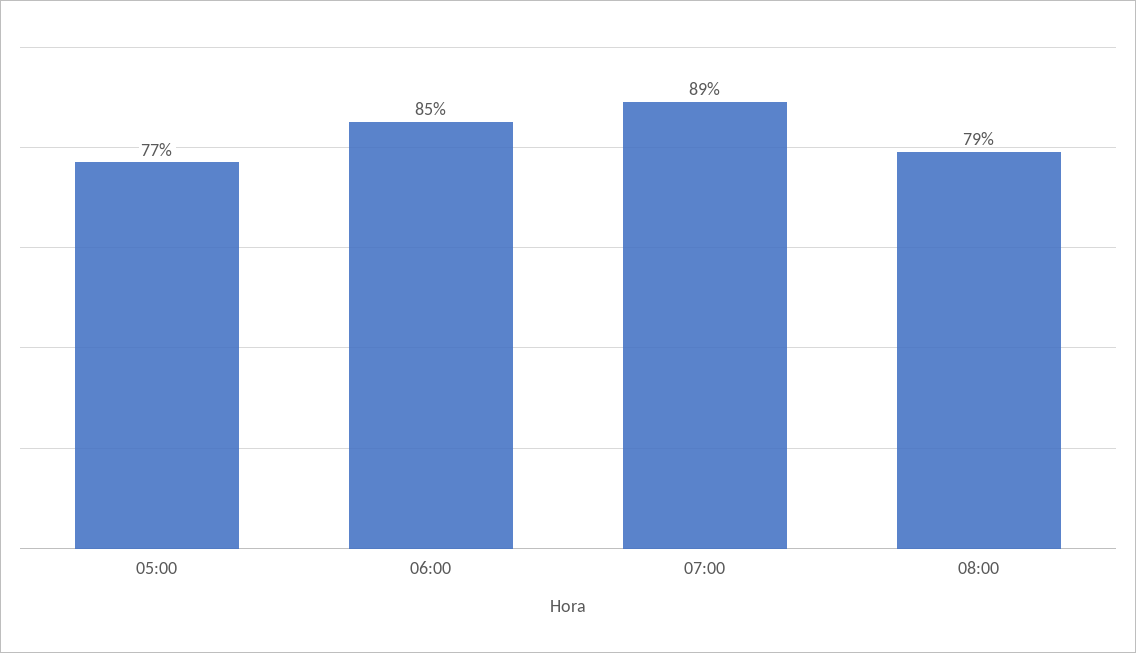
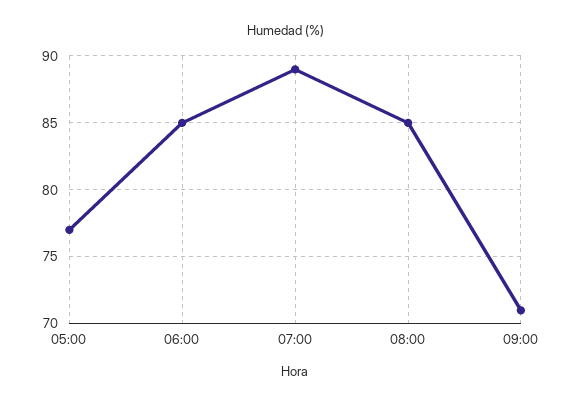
08:00: 79 -> 85
09:00: none -> 71

